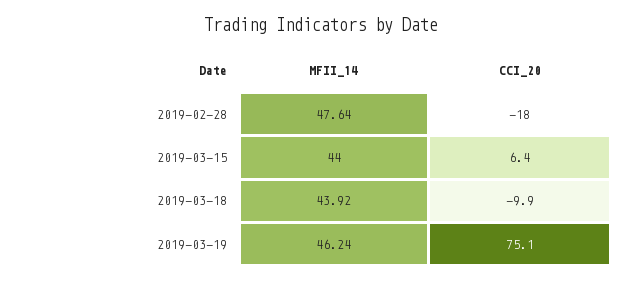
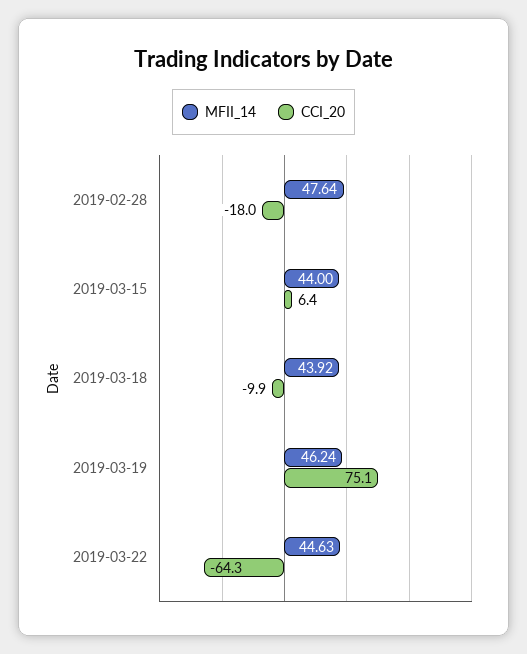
MFII_14, 2019-03-22: none -> 44.63
CCI_20, 2019-03-22: none -> -64.3

